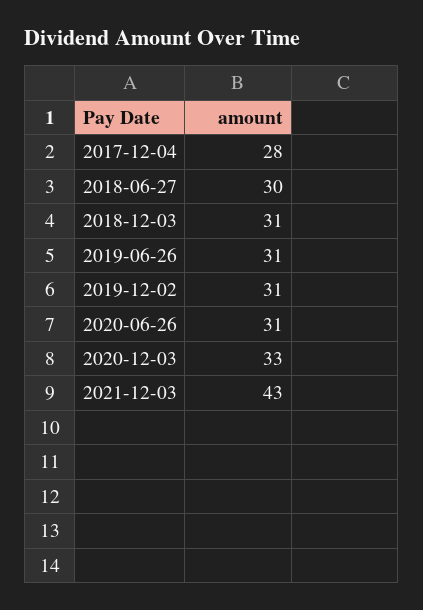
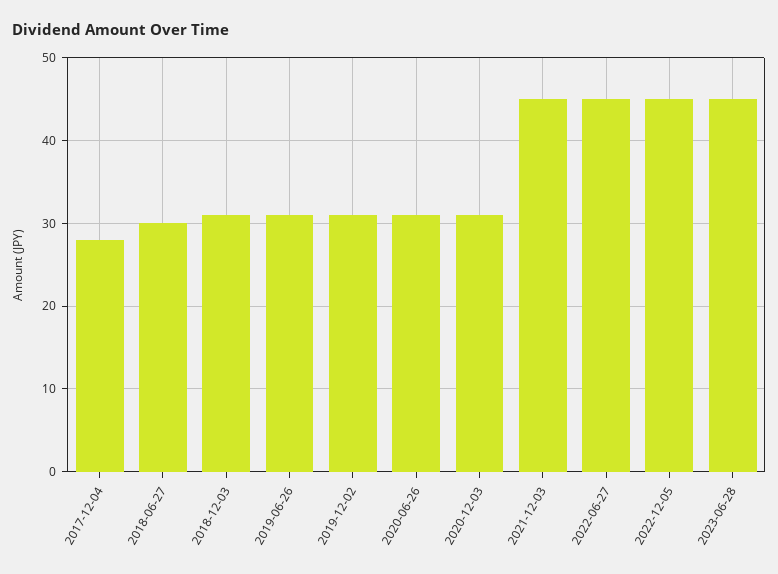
2020-12-03: 33 -> 31
2021-12-03: 43 -> 45
2022-06-27: none -> 45
2022-12-05: none -> 45
2023-06-28: none -> 45

